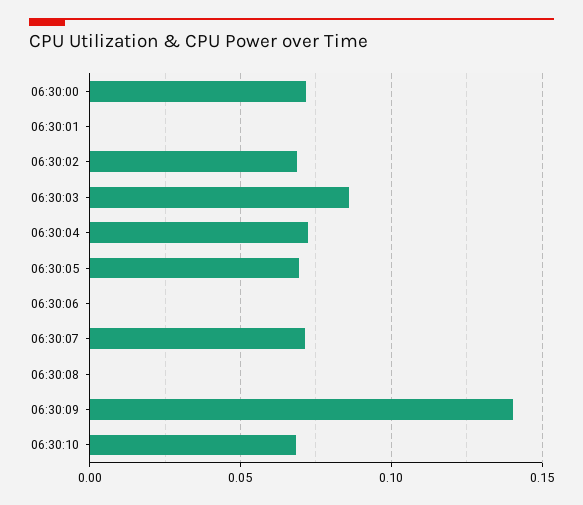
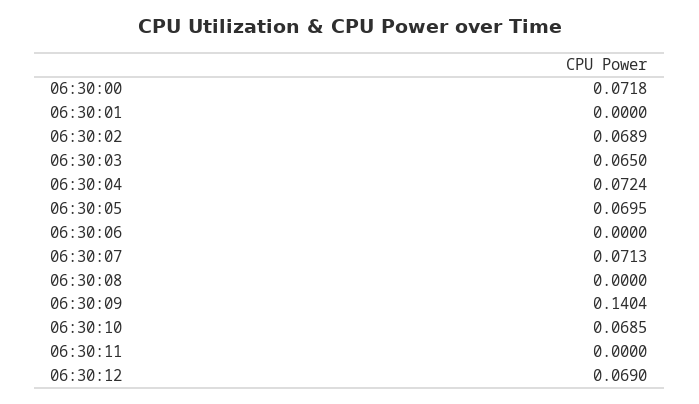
06:30:03: 0.085 -> 0.065
06:30:11: none -> 0
06:30:12: none -> 0.069

